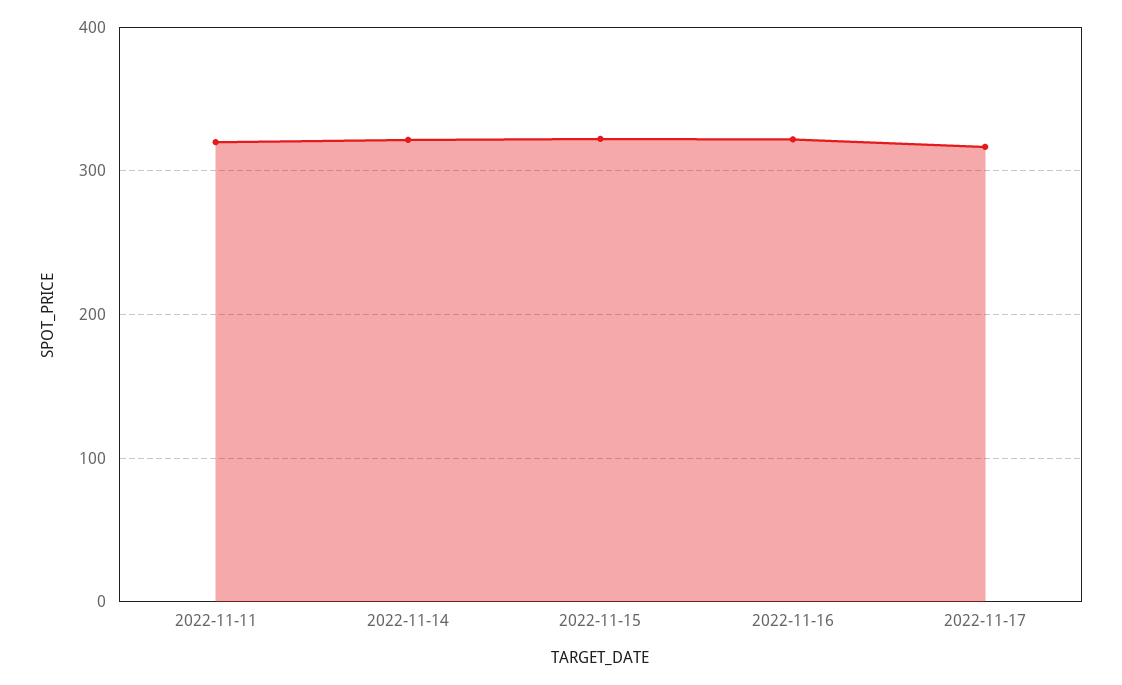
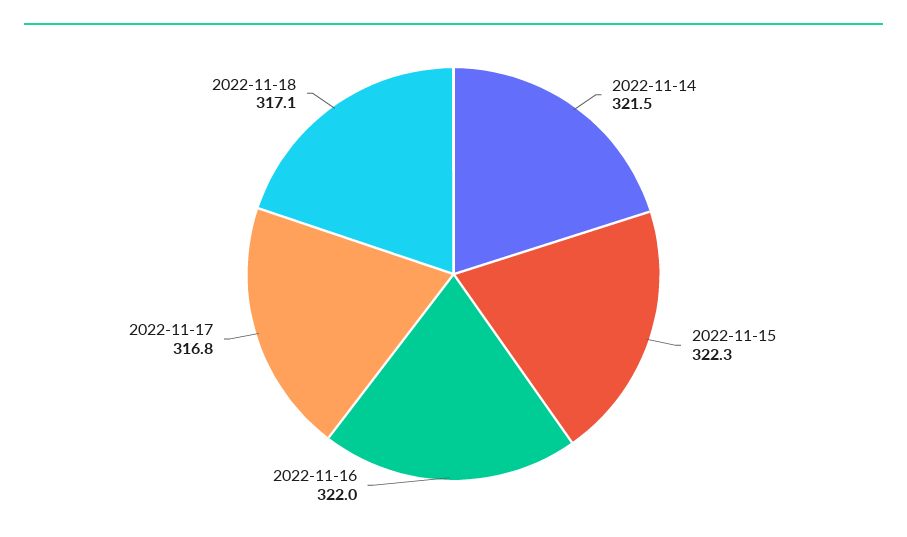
2022-11-11: 320 -> none
2022-11-18: none -> 317.1

